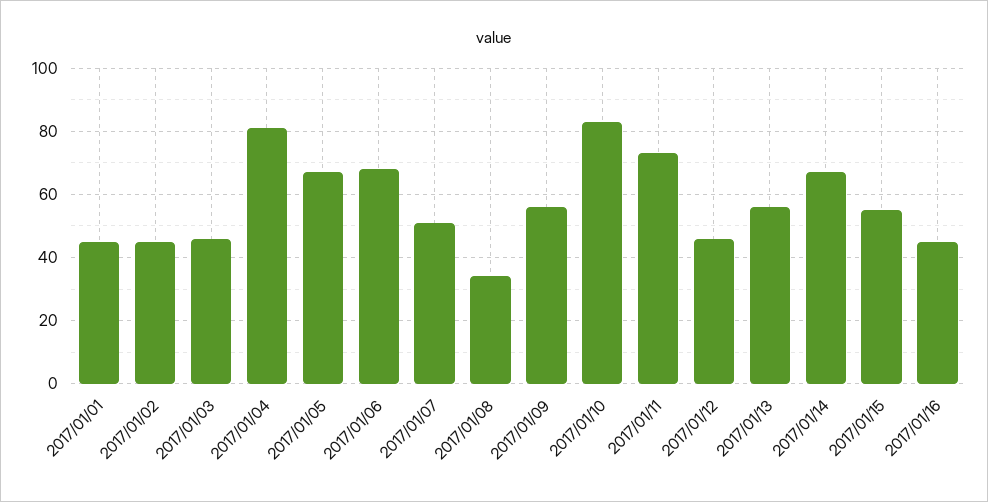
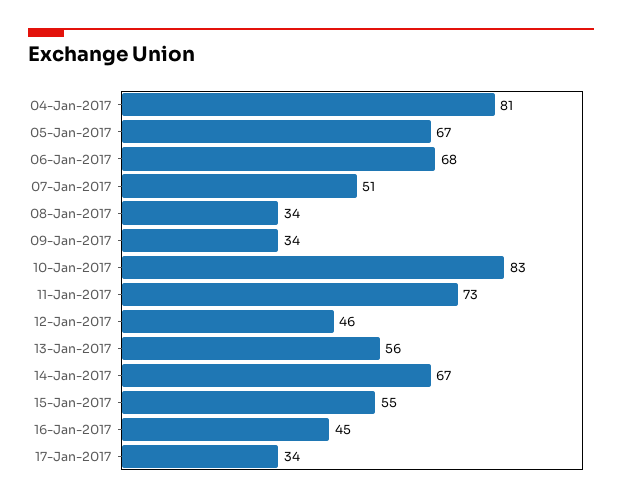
2017/01/01: 45 -> none
2017/01/02: 45 -> none
2017/01/03: 45 -> none
2017/01/09: 55 -> 34
17-Jan-2017: none -> 34

